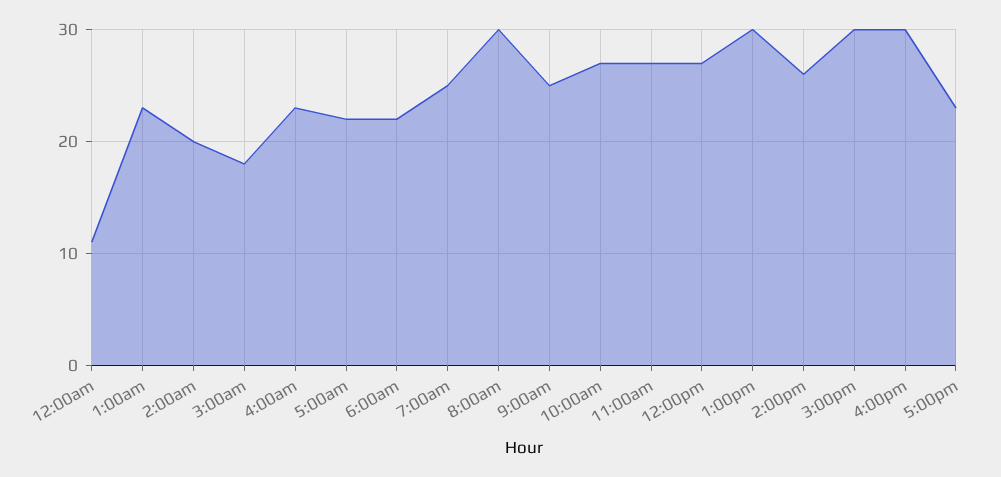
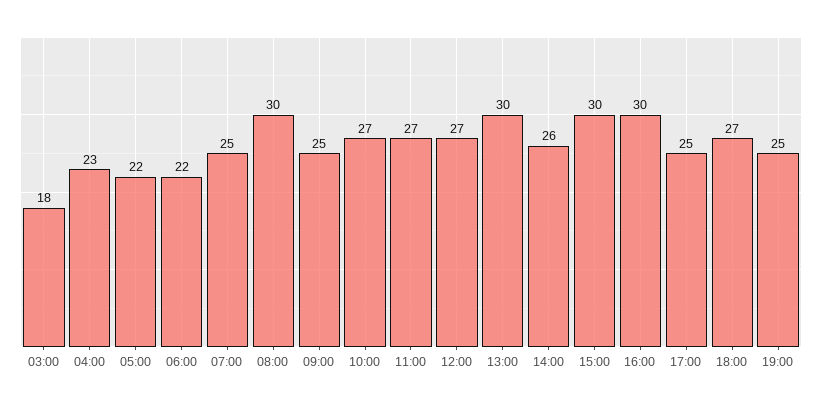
12:00am: 11 -> none
1:00am: 23 -> none
2:00am: 20 -> none
5:00pm: 23 -> 25
18:00: none -> 27
19:00: none -> 25

